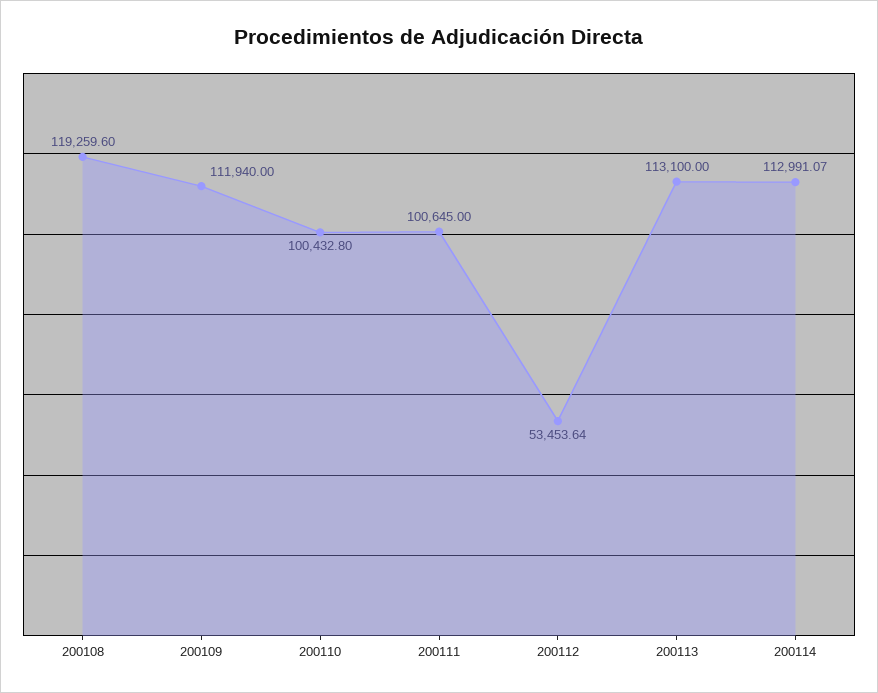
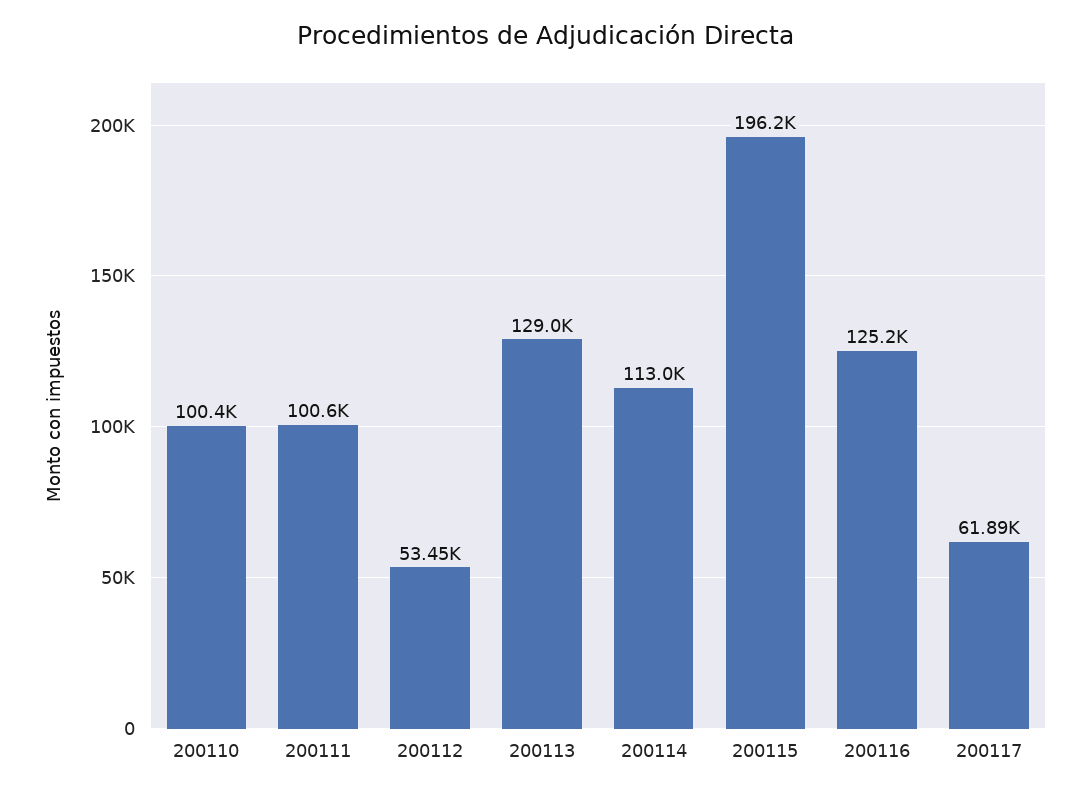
200108: 119259.6 -> none
200109: 111940 -> none
200113: 113100 -> 129000
200115: none -> 196200
200116: none -> 125200
200117: none -> 61890

